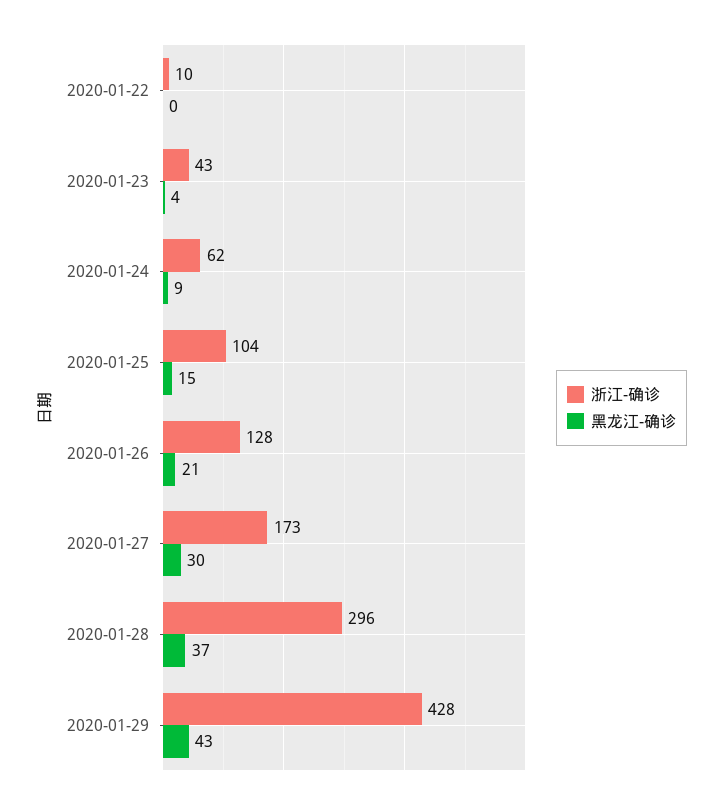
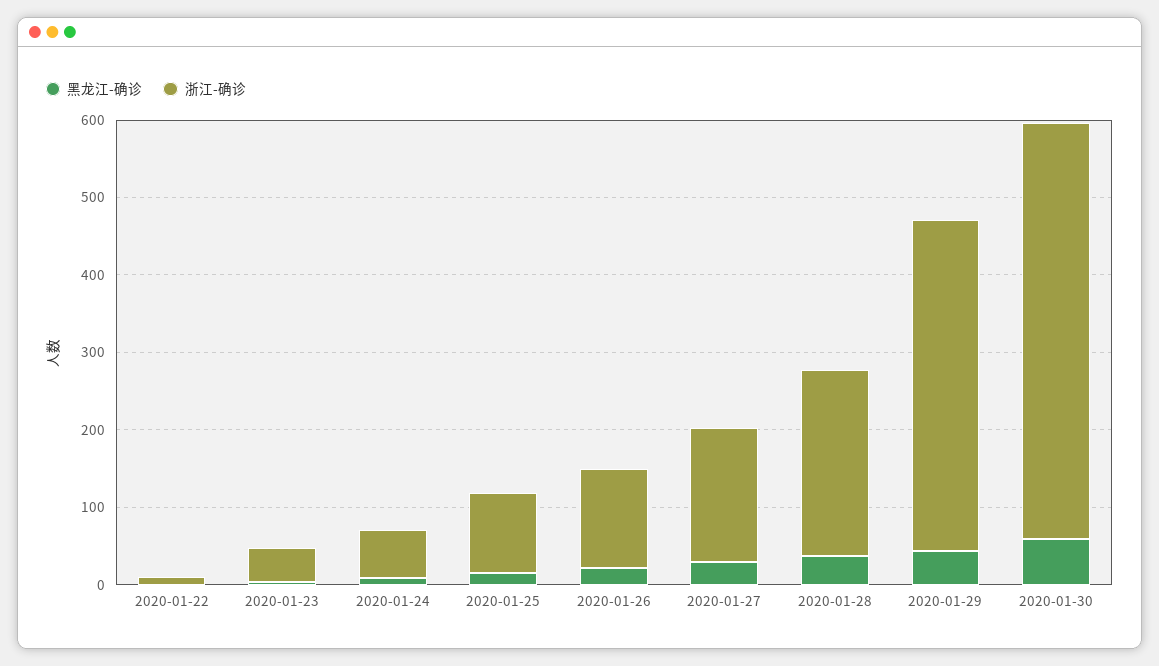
浙江-确诊, 2020-01-28: 296 -> 240
黑龙江-确诊, 2020-01-30: none -> 60
浙江-确诊, 2020-01-30: none -> 540

